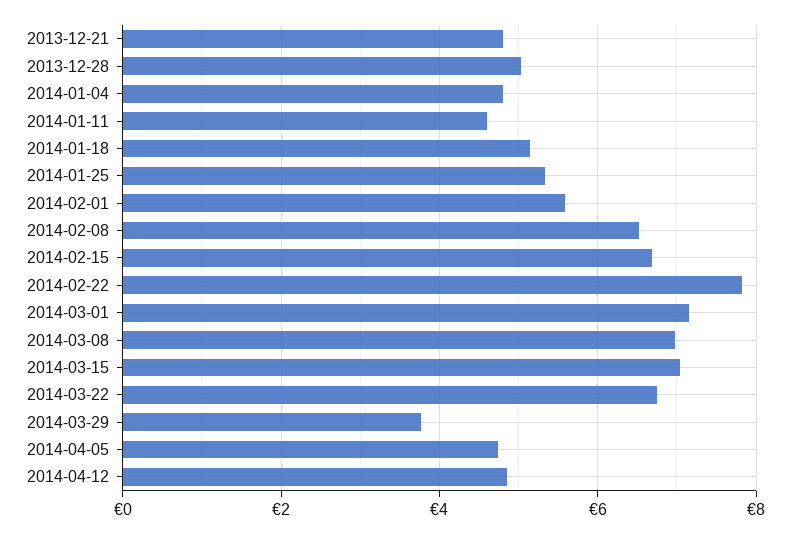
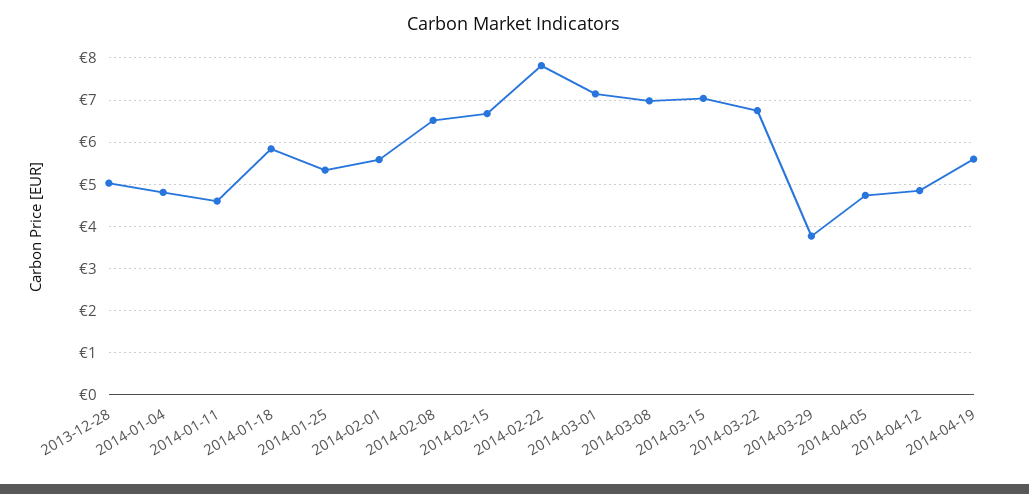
2013-12-21: 4.8 -> none
2014-01-18: 5.2 -> 5.8
2014-04-19: none -> 5.6

